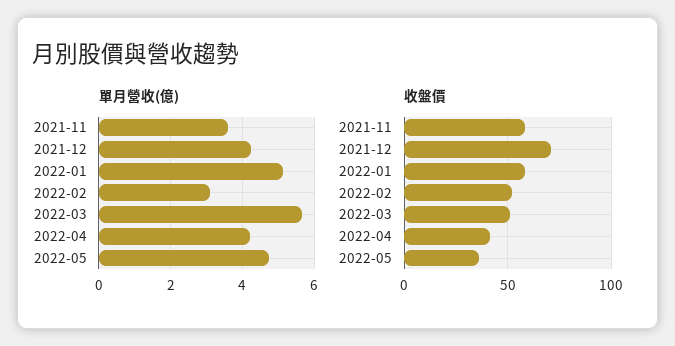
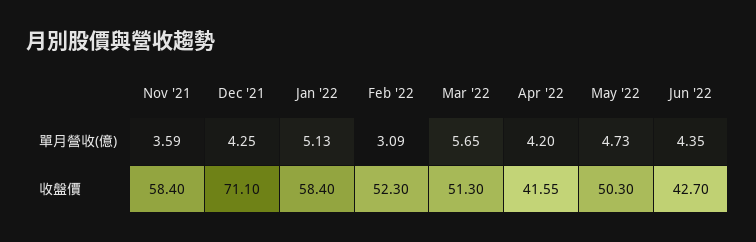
收盤價, 2022-05: 35 -> 50.3
單月營收(億), Jun '22: none -> 4.35
收盤價, Jun '22: none -> 42.7

